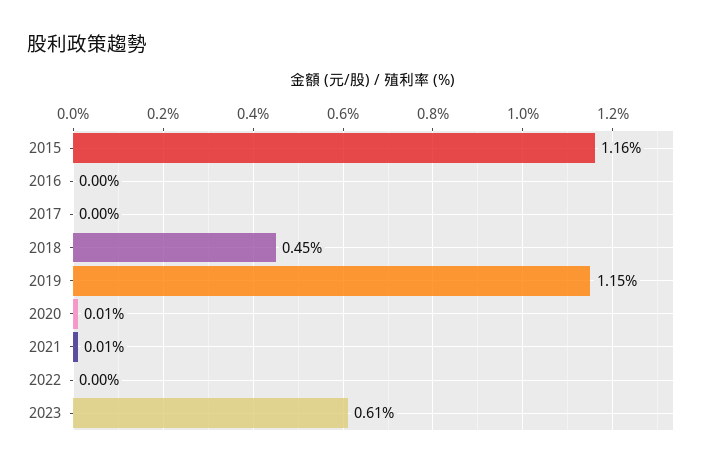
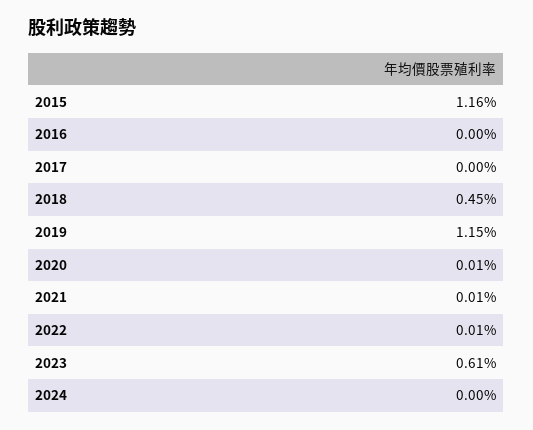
2022: 0 -> 0.01
2024: none -> 0

